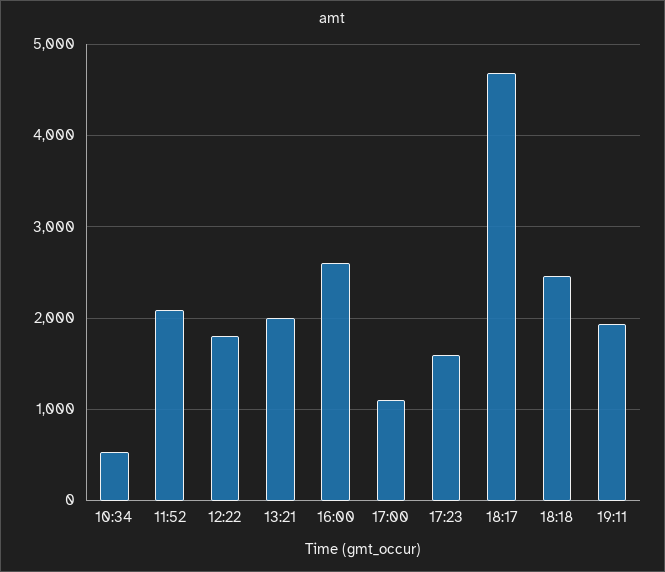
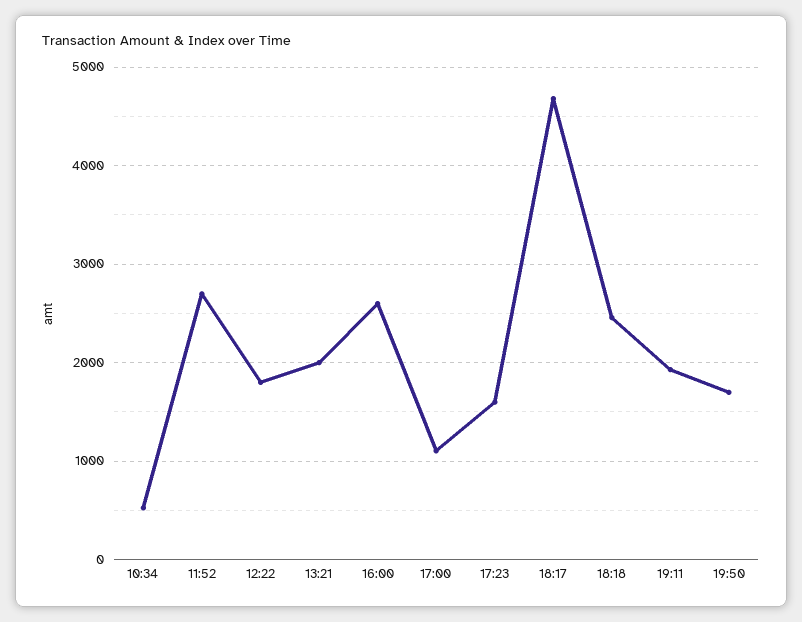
11:52: 2100 -> 2700
19:50: none -> 1700

